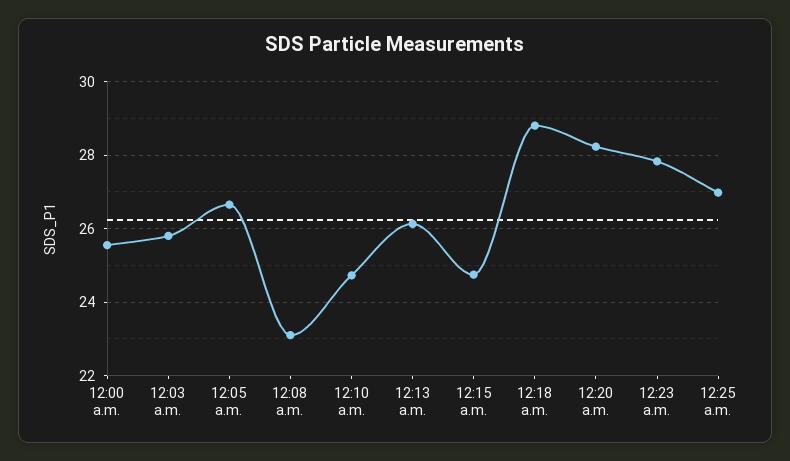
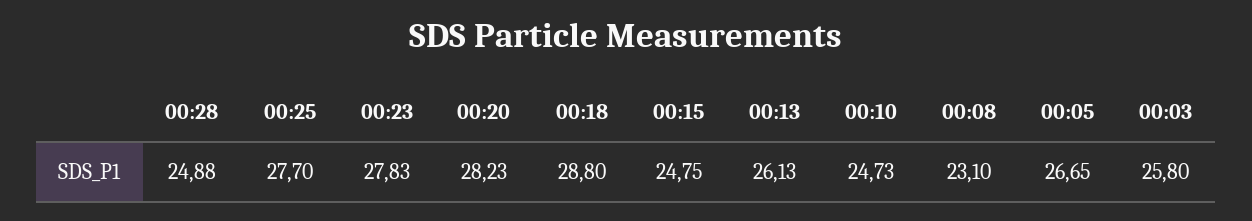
12:00 a.m.: 25.6 -> none
12:25 a.m.: 27 -> 27.7
00:28: none -> 24.88

